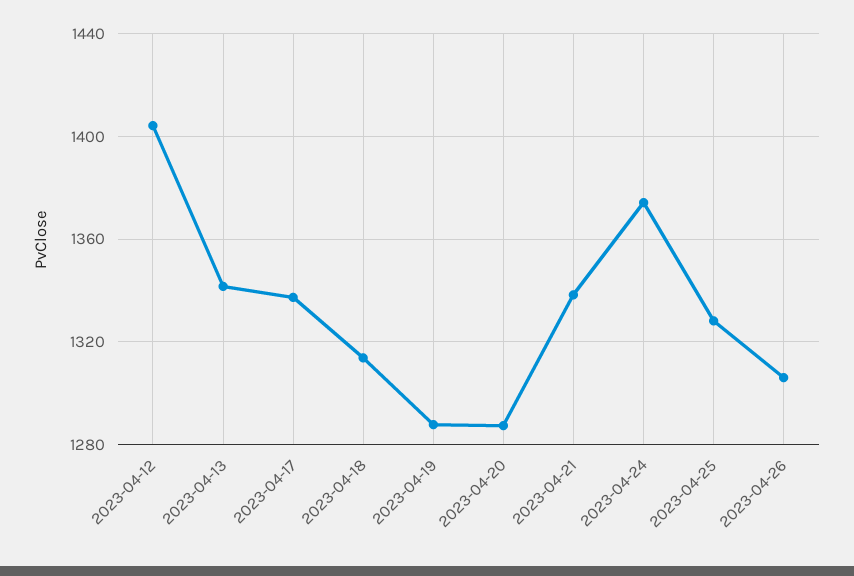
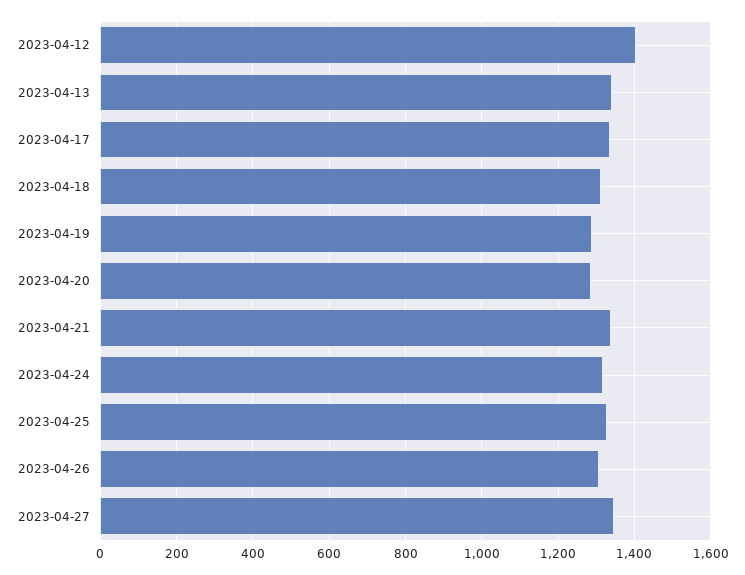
2023-04-24: 1375 -> 1320
2023-04-27: none -> 1340

